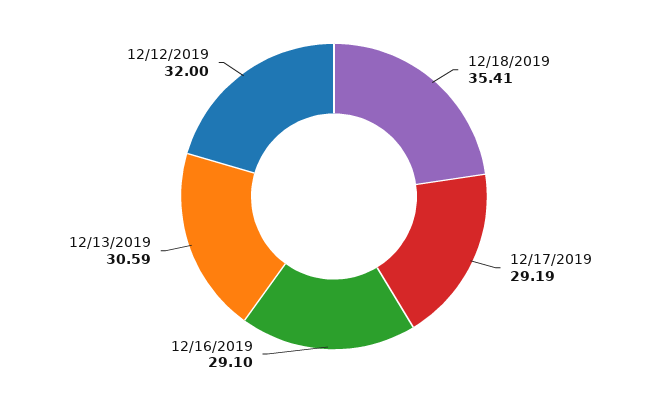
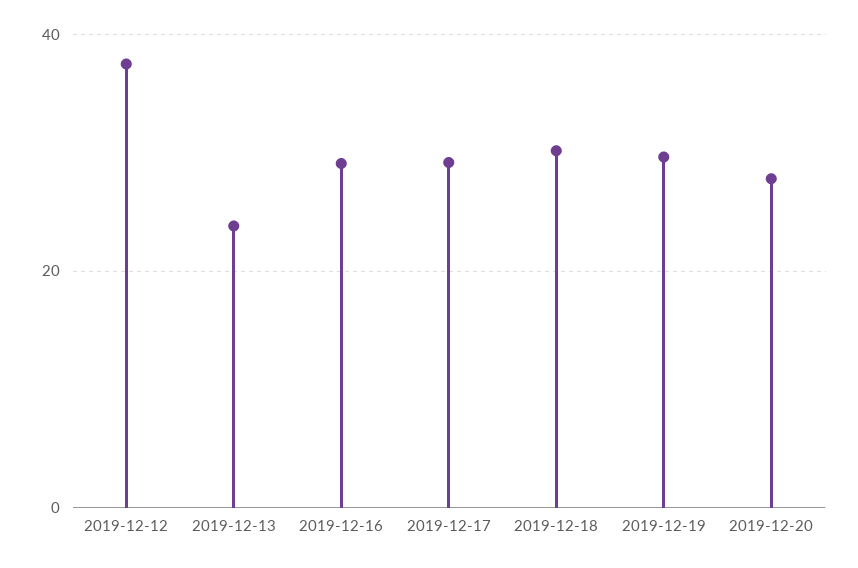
12/18/2019: 35.41 -> 30
12/13/2019: 30.59 -> 24
12/12/2019: 32 -> 38
2019-12-19: none -> 30
2019-12-20: none -> 28

